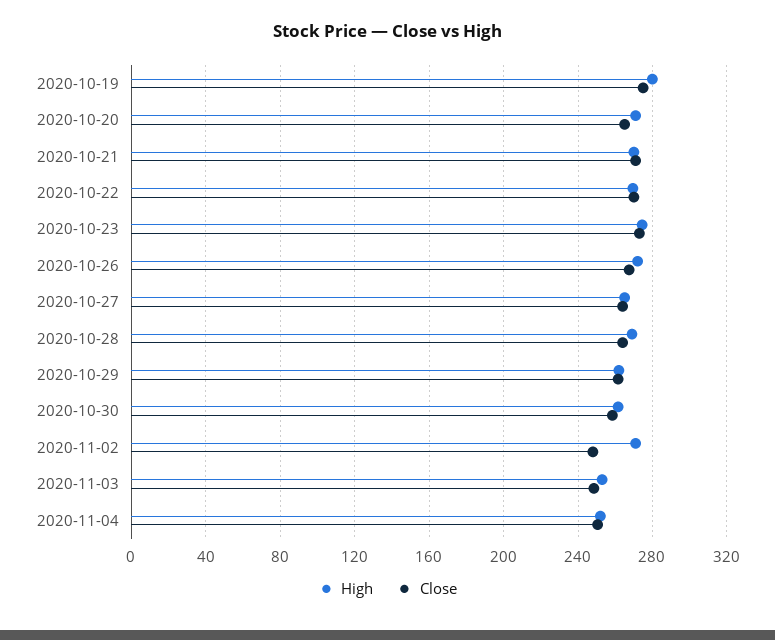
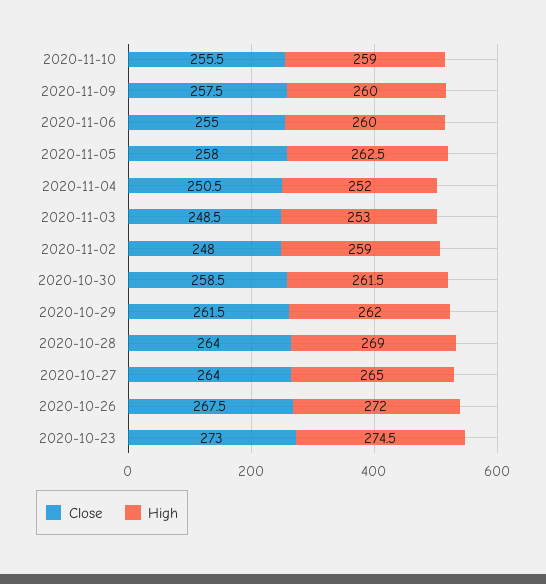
High, 2020-10-19: 280 -> none
Close, 2020-10-19: 275 -> none
High, 2020-10-20: 270 -> none
Close, 2020-10-20: 265 -> none
High, 2020-10-21: 270 -> none
Close, 2020-10-21: 270 -> none
High, 2020-10-22: 270 -> none
Close, 2020-10-22: 270 -> none
High, 2020-11-02: 270 -> 259
Close, 2020-11-10: none -> 255.5
High, 2020-11-10: none -> 259
Close, 2020-11-09: none -> 257.5
High, 2020-11-09: none -> 260
Close, 2020-11-06: none -> 255
High, 2020-11-06: none -> 260
Close, 2020-11-05: none -> 258
High, 2020-11-05: none -> 262.5

